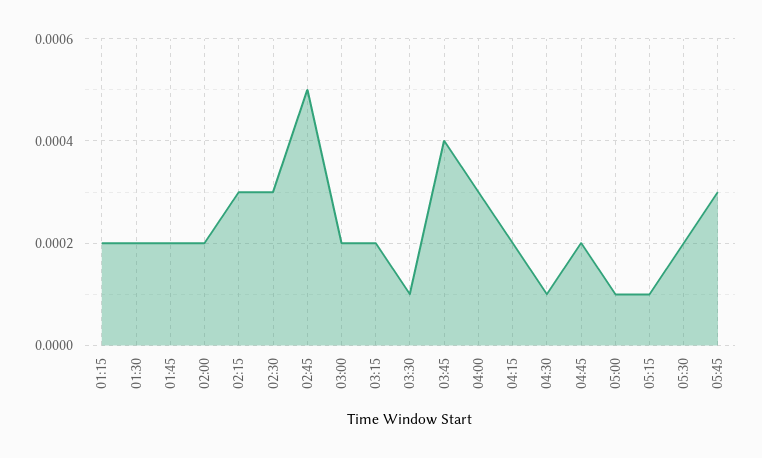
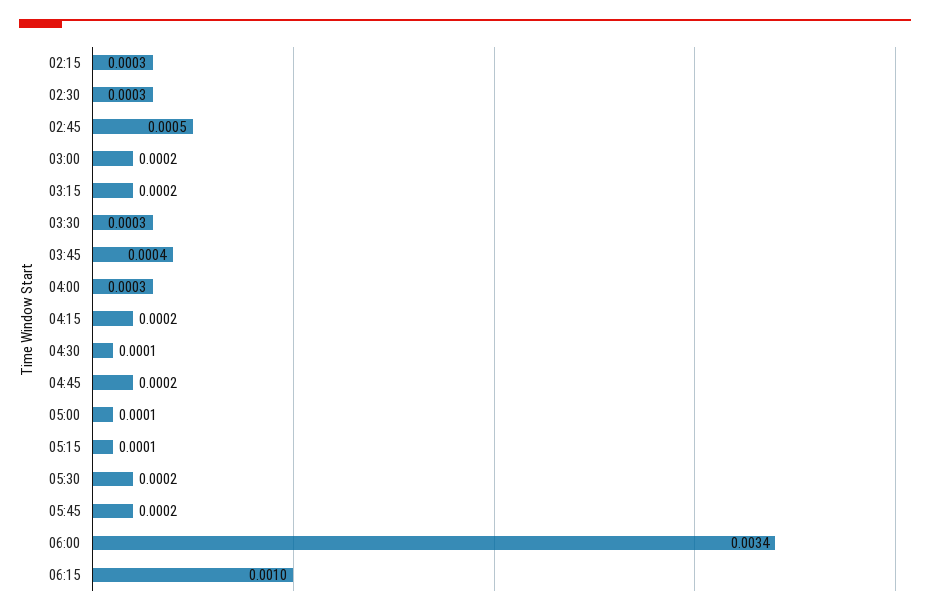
01:15: 0.0002 -> none
01:30: 0.0002 -> none
01:45: 0.0002 -> none
02:00: 0.0002 -> none
03:30: 0.0001 -> 0.0003
05:45: 0.0003 -> 0.0002
06:00: none -> 0.0034
06:15: none -> 0.001

